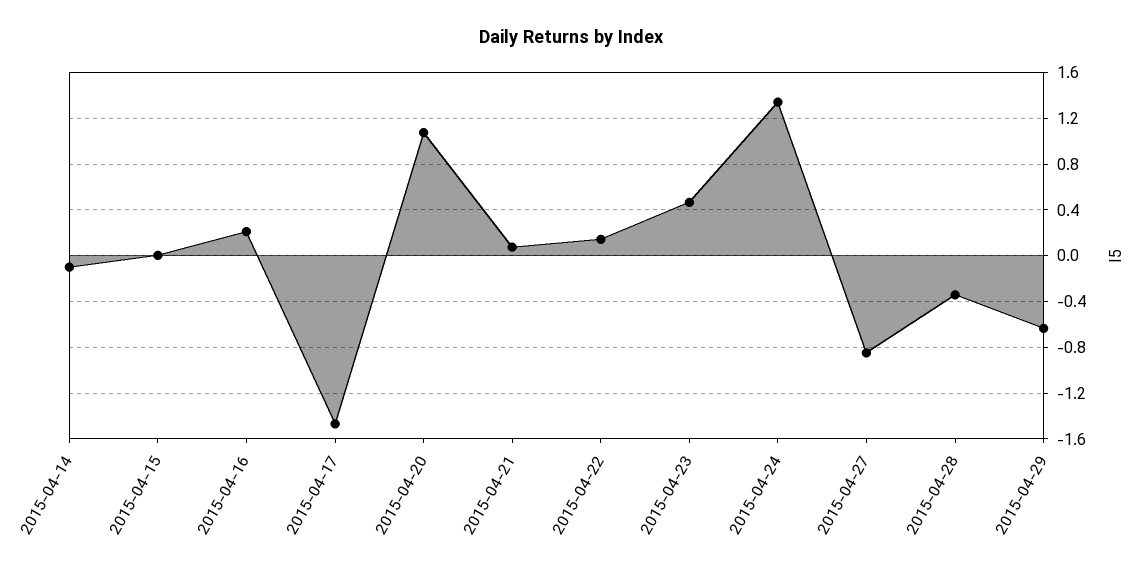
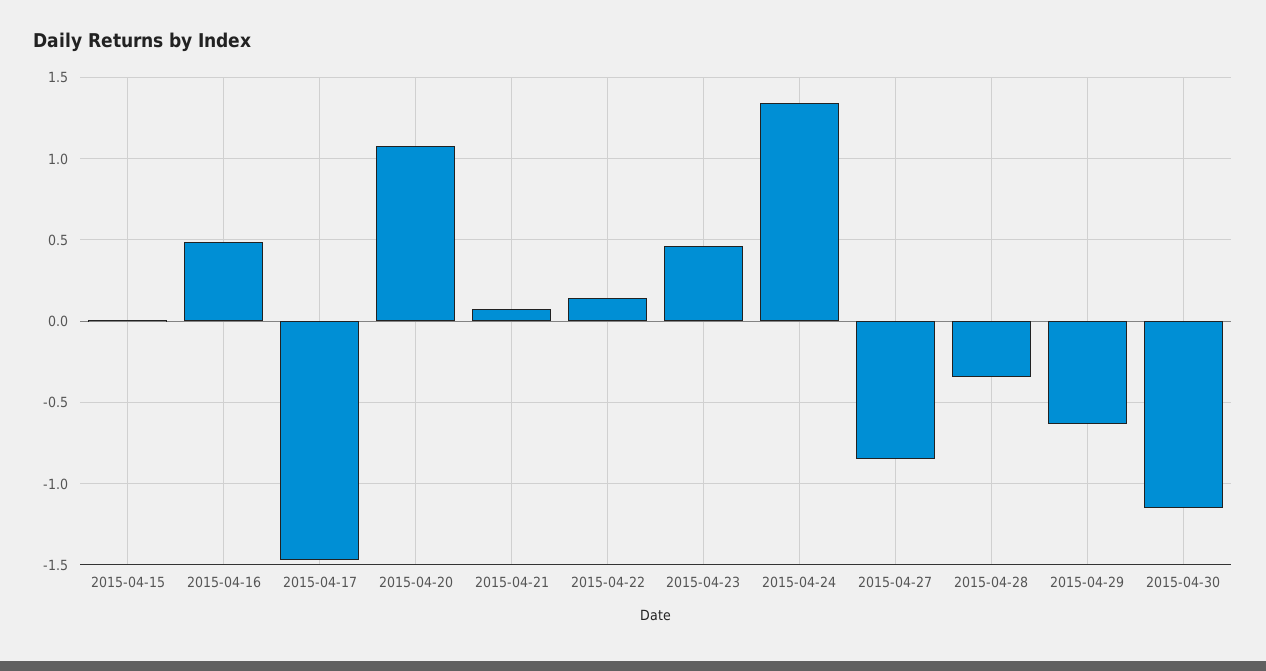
2015-04-14: -0.1 -> none
2015-04-16: 0.2 -> 0.5
2015-04-30: none -> -1.15

